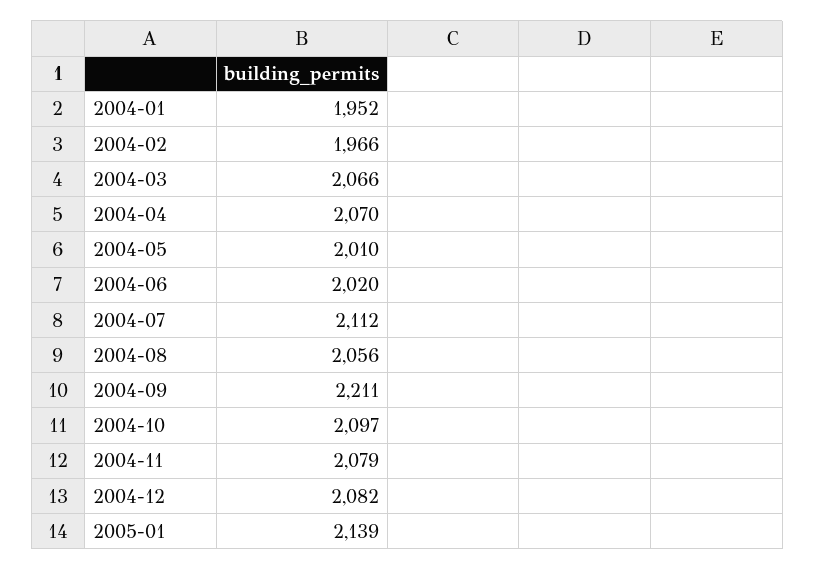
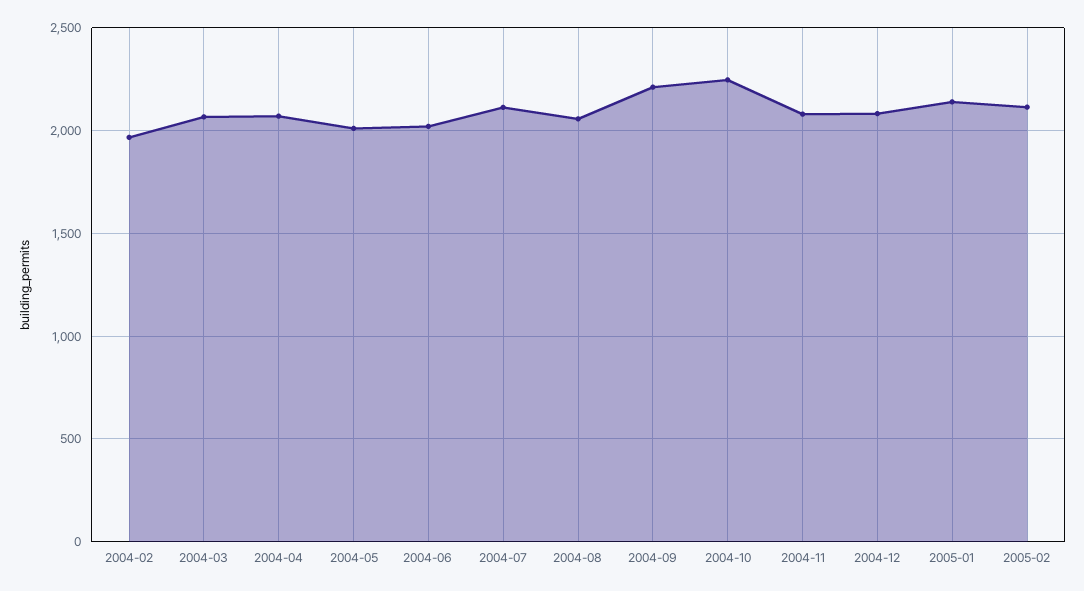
2004-01: 1952 -> none
2004-10: 2097 -> 2250
2005-02: none -> 2100

